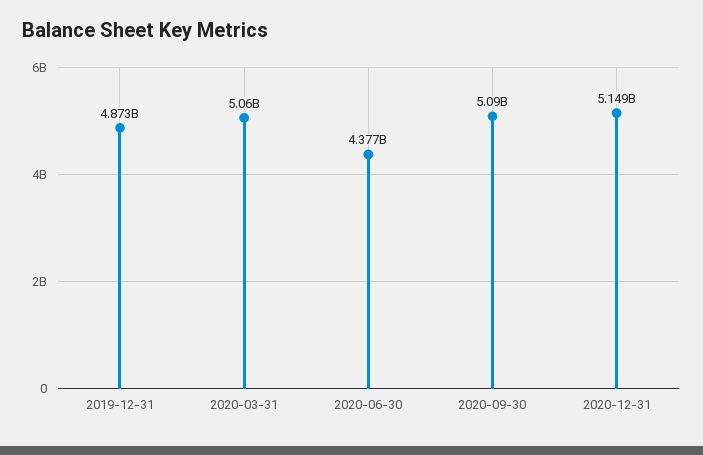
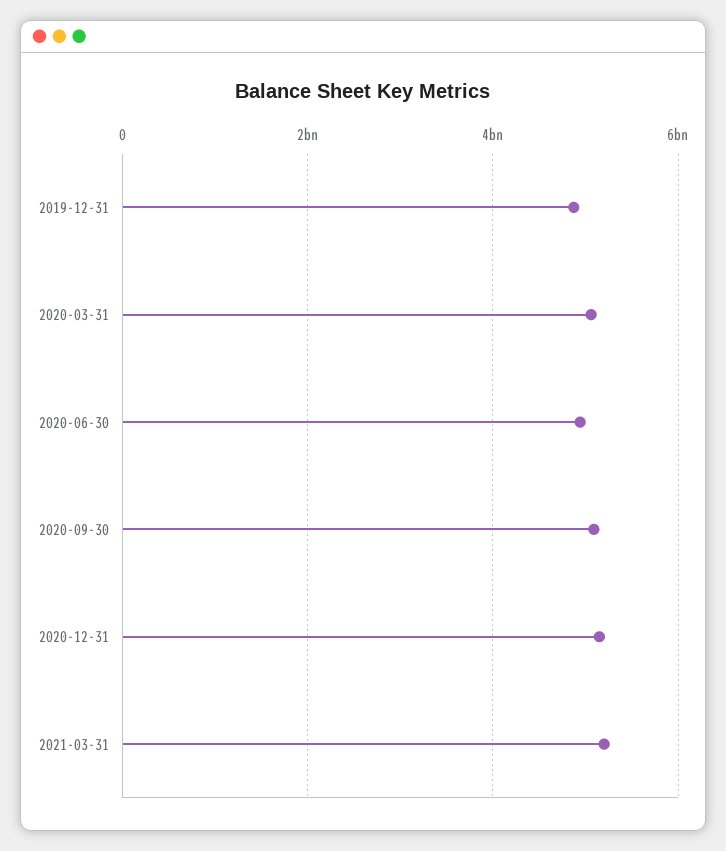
2020-06-30: 4377000000 -> 5000000000
2021-03-31: none -> 5200000000

